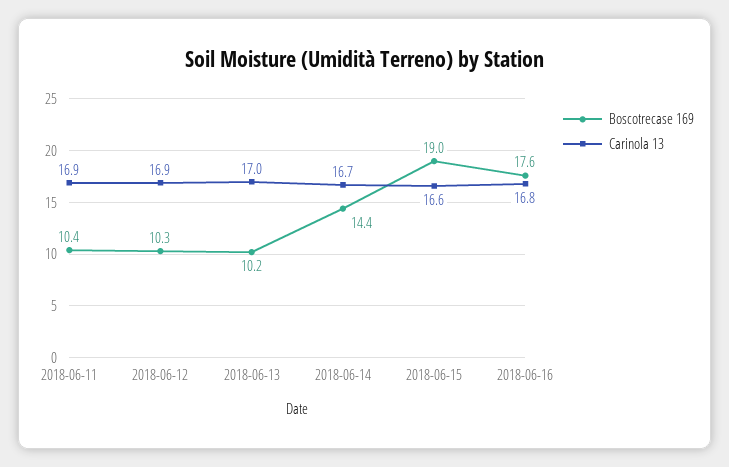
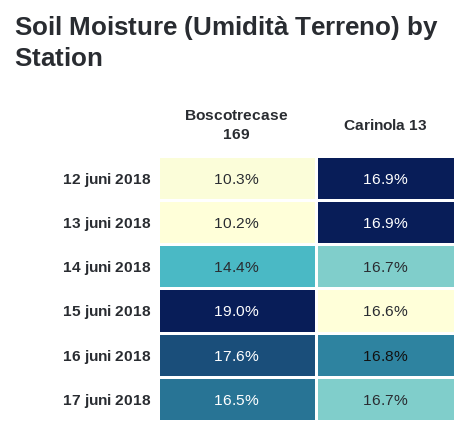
Boscotrecase 169, 2018-06-11: 10.4 -> none
Carinola 13, 2018-06-11: 16.9 -> none
Carinola 13, 2018-06-13: 17 -> 16.9
Boscotrecase 169, 17 juni 2018: none -> 16.5
Carinola 13, 17 juni 2018: none -> 16.7

